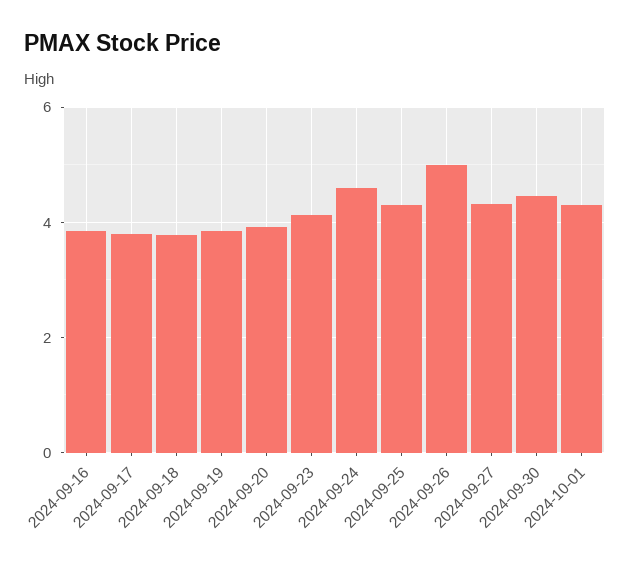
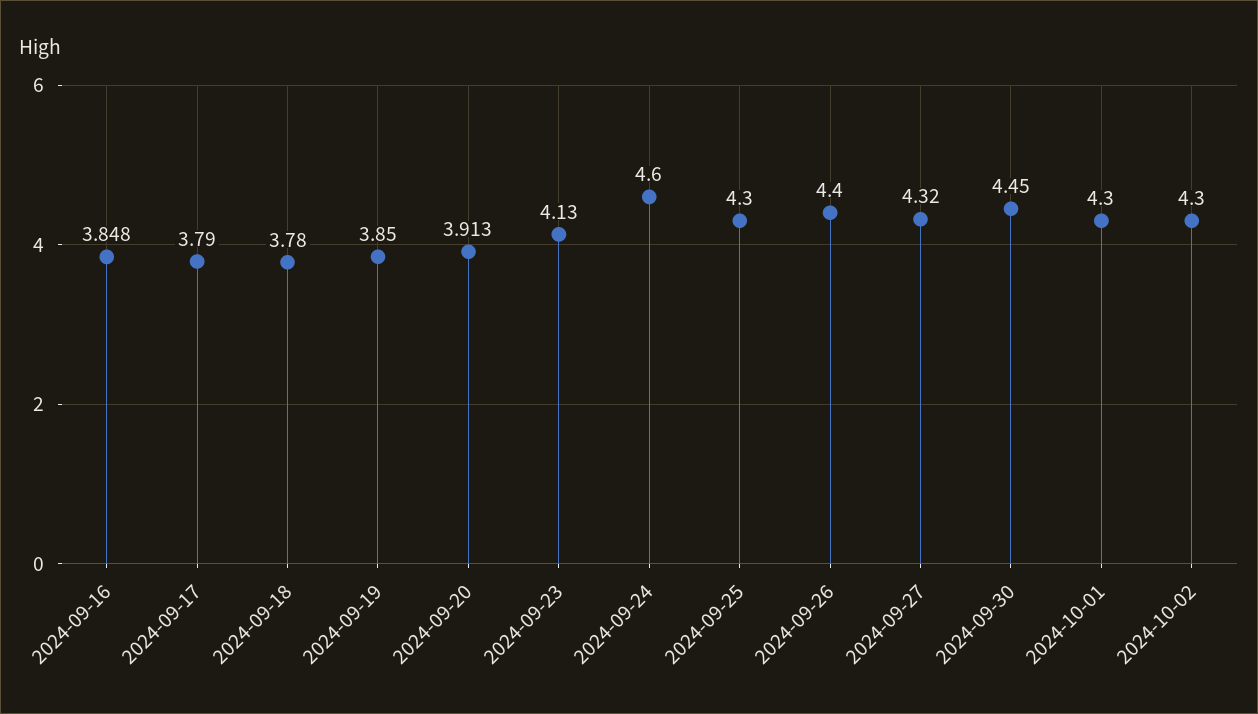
2024-09-26: 5 -> 4.4
2024-10-02: none -> 4.3

